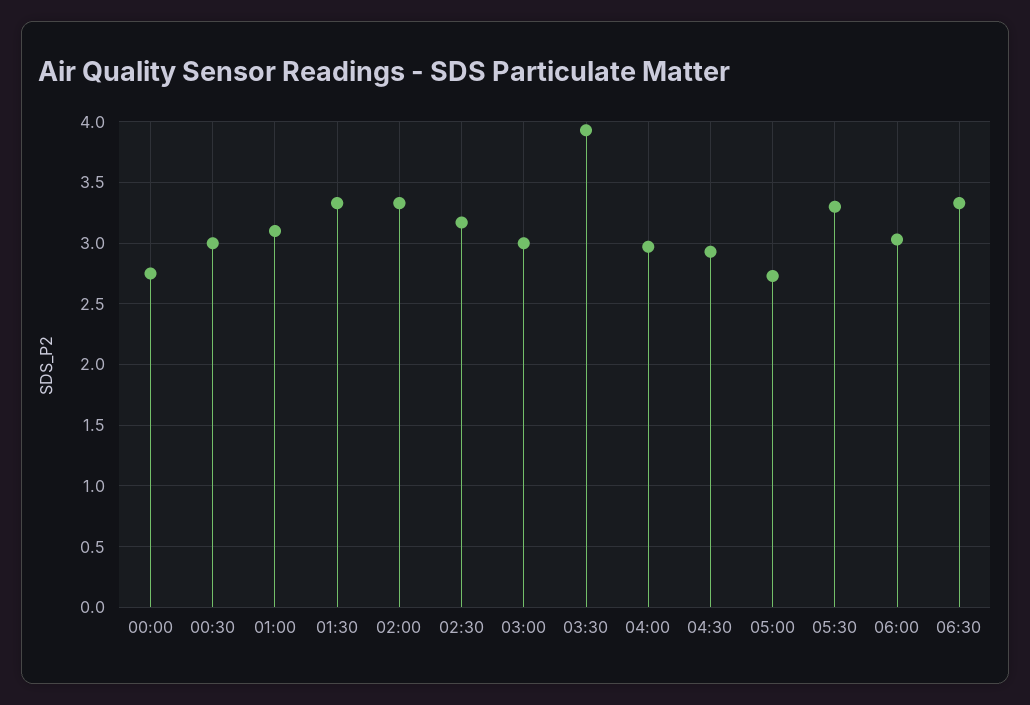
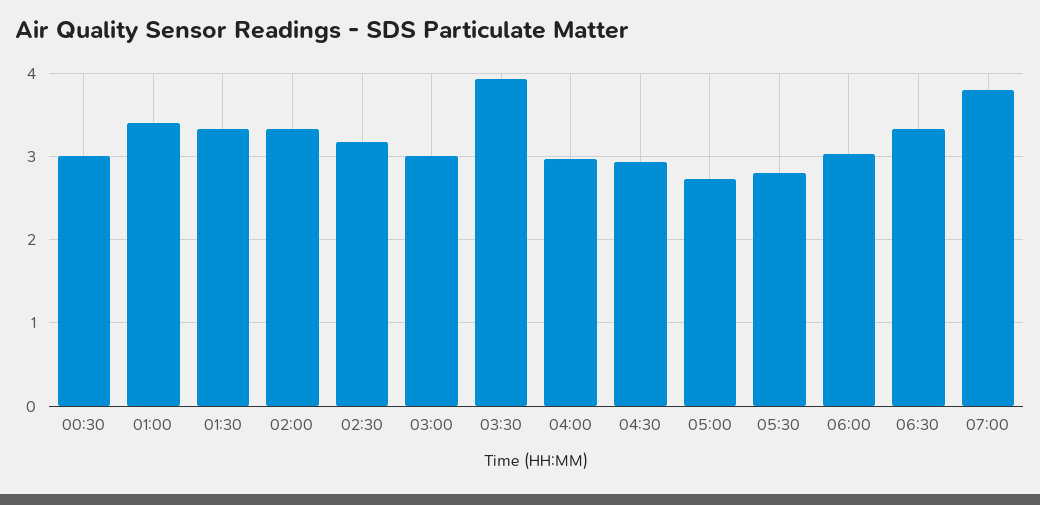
00:00: 2.75 -> none
01:00: 3.1 -> 3.4
05:30: 3.3 -> 2.8
07:00: none -> 3.8

